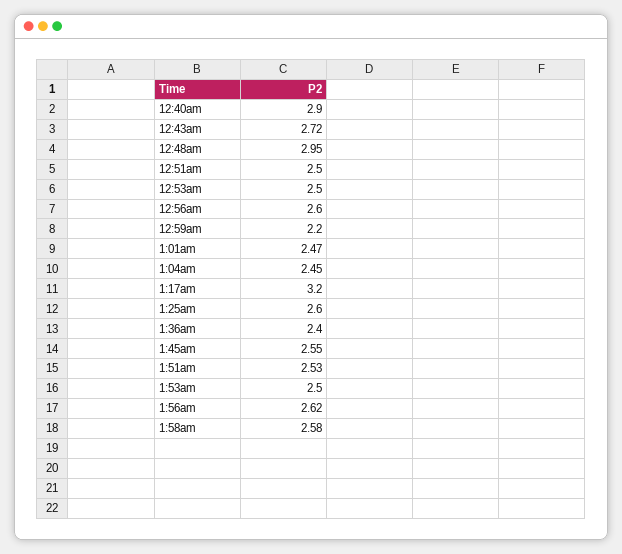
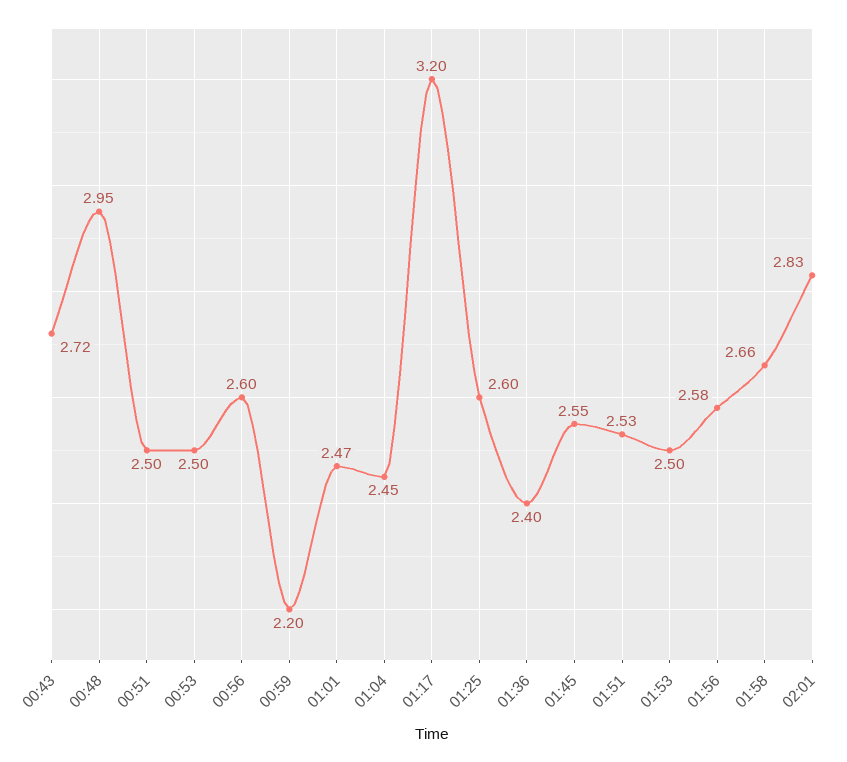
12:40am: 2.9 -> none
1:56am: 2.62 -> 2.58
1:58am: 2.58 -> 2.66
02:01: none -> 2.83

